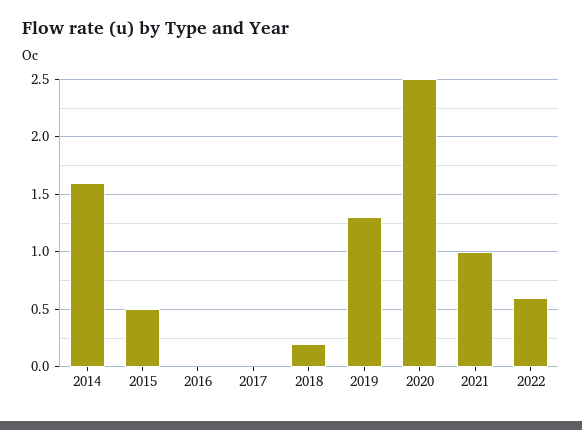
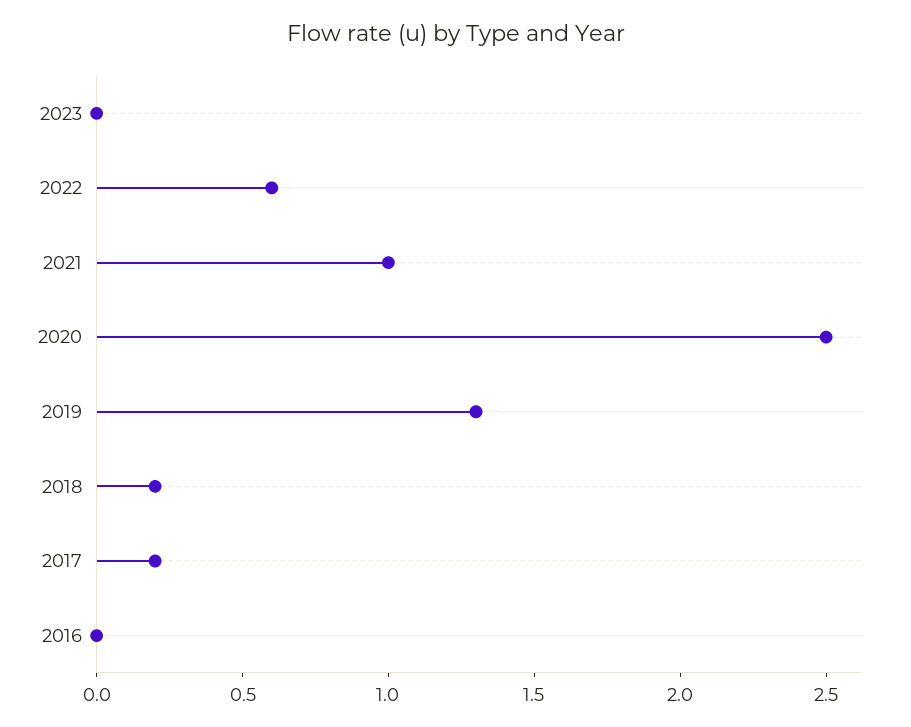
2014: 1.6 -> none
2015: 0.5 -> none
2017: 0 -> 0.2
2023: none -> 0

